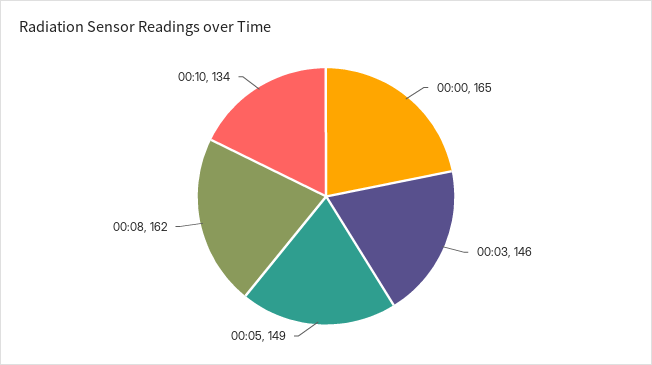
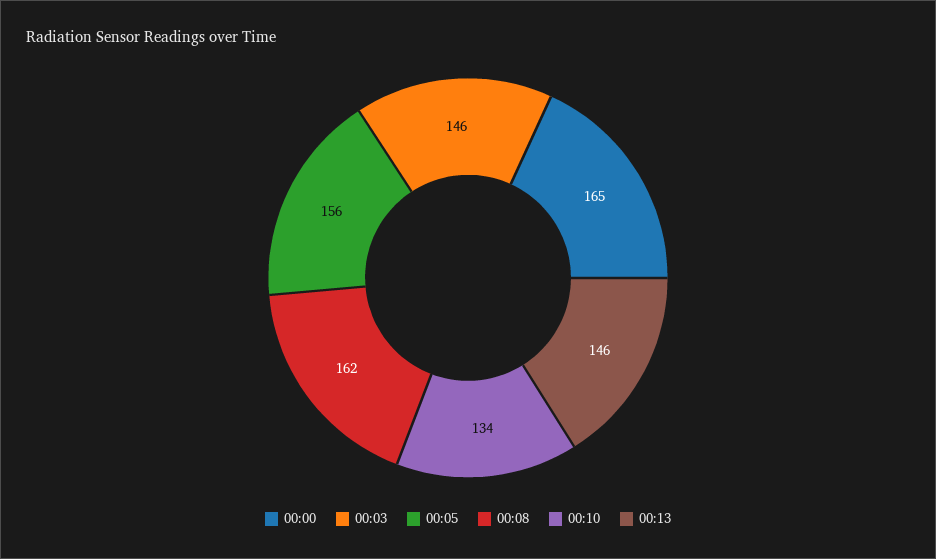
00:05: 149 -> 156
00:13: none -> 146

